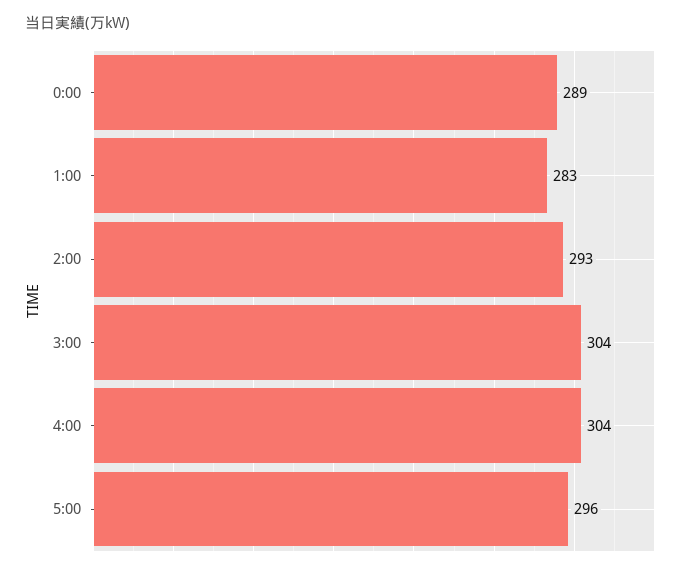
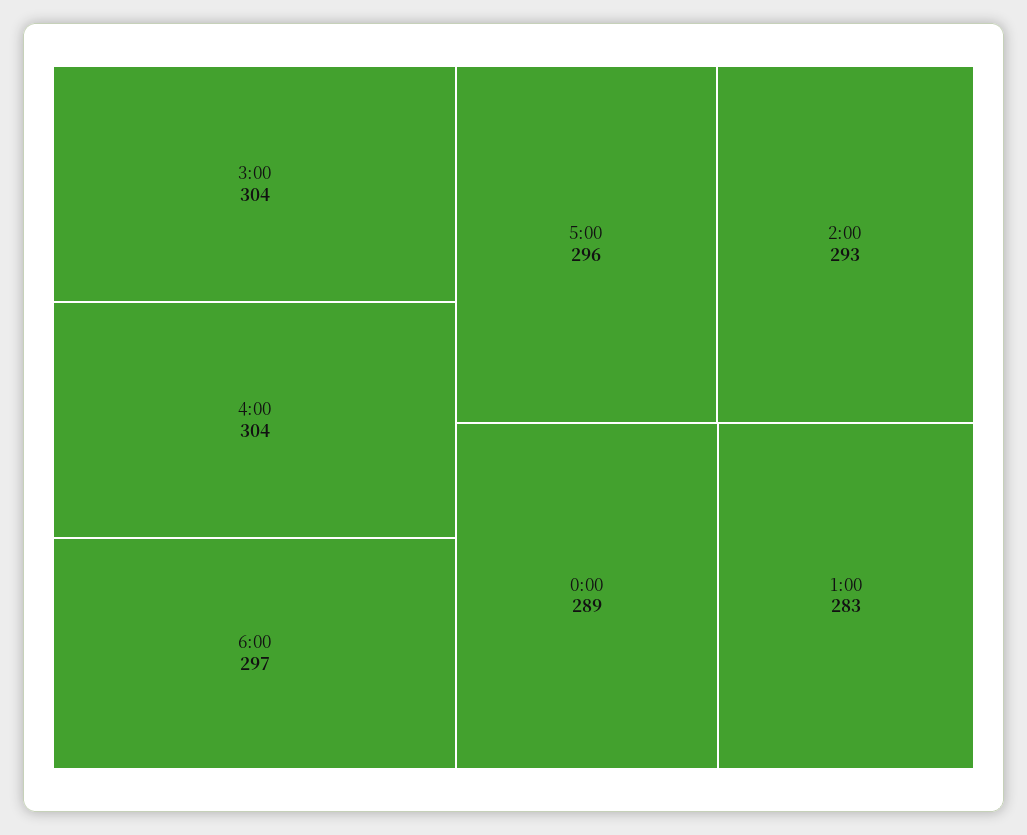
6:00: none -> 297

